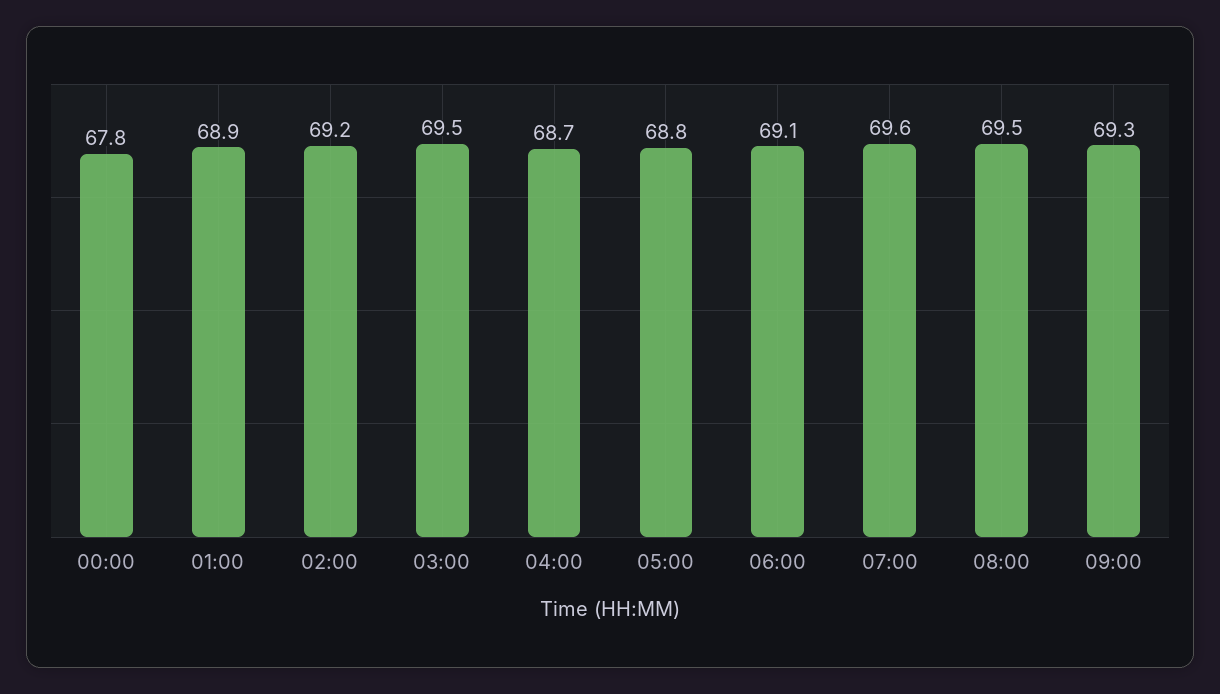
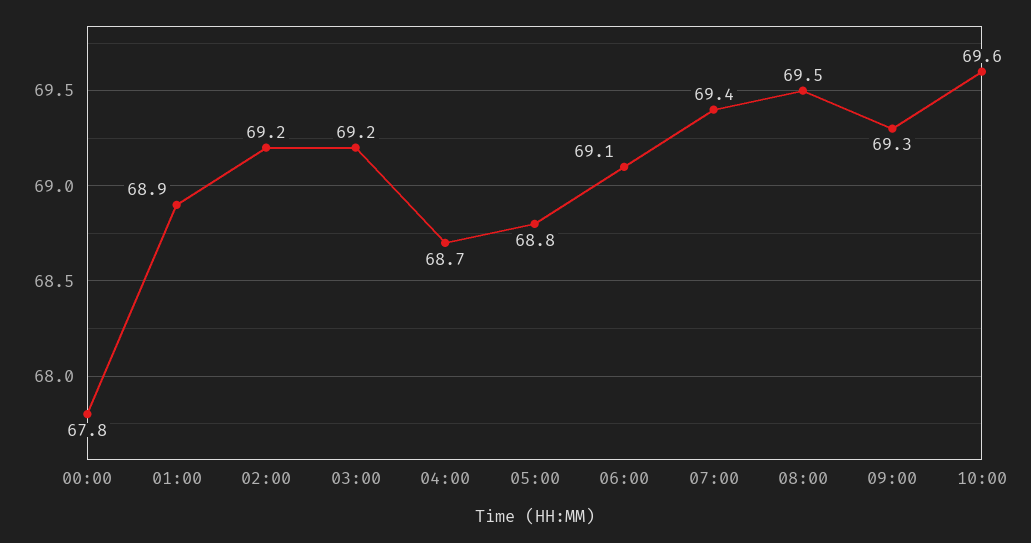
03:00: 69.5 -> 69.2
07:00: 69.6 -> 69.4
10:00: none -> 69.6

